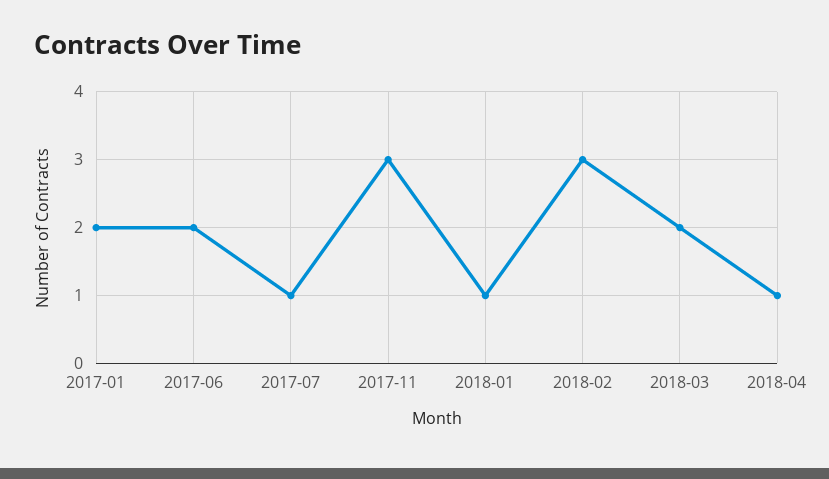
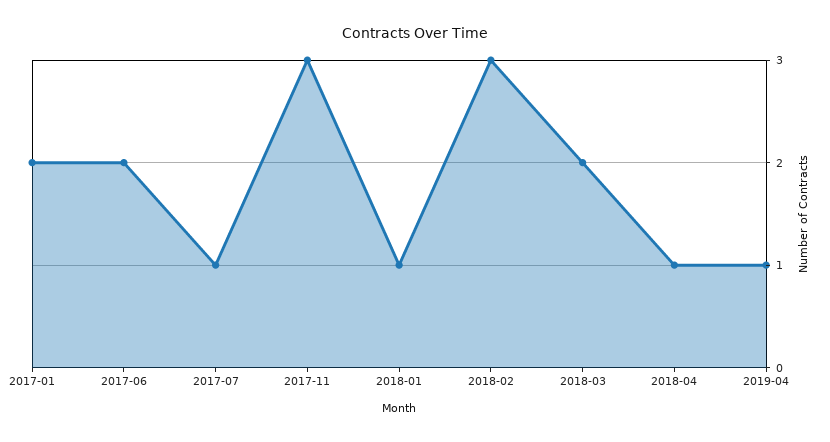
2019-04: none -> 1

